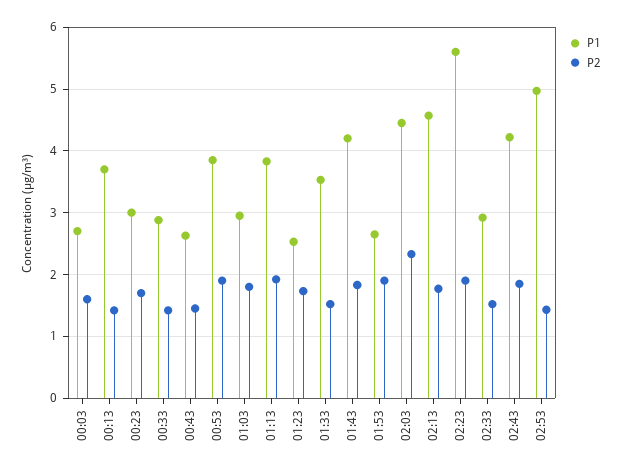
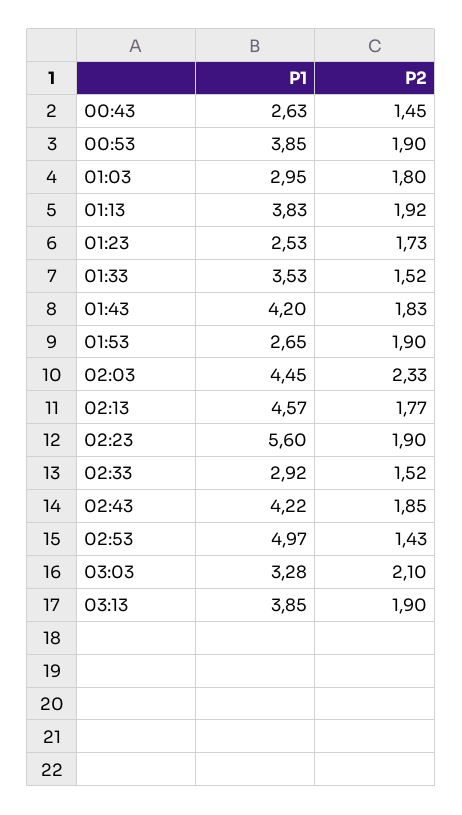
P1, 00:03: 2.7 -> none
P2, 00:03: 1.6 -> none
P1, 00:13: 3.7 -> none
P2, 00:13: 1.4 -> none
P1, 00:23: 3 -> none
P2, 00:23: 1.7 -> none
P1, 00:33: 2.9 -> none
P2, 00:33: 1.4 -> none
P1, 03:03: none -> 3.28
P2, 03:03: none -> 2.1
P1, 03:13: none -> 3.85
P2, 03:13: none -> 1.9

